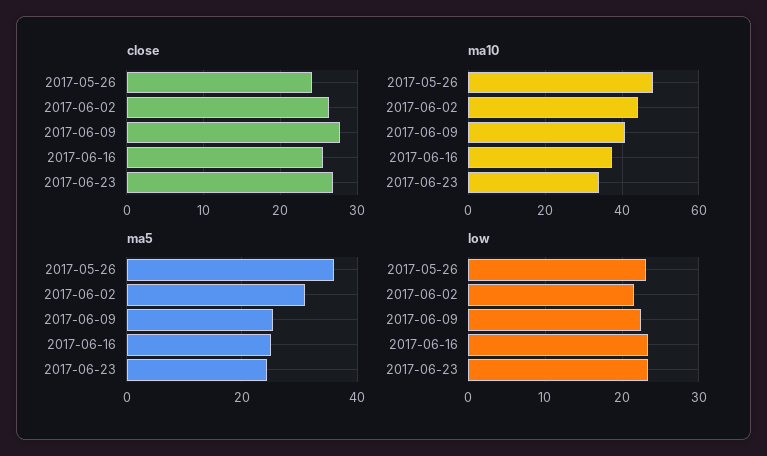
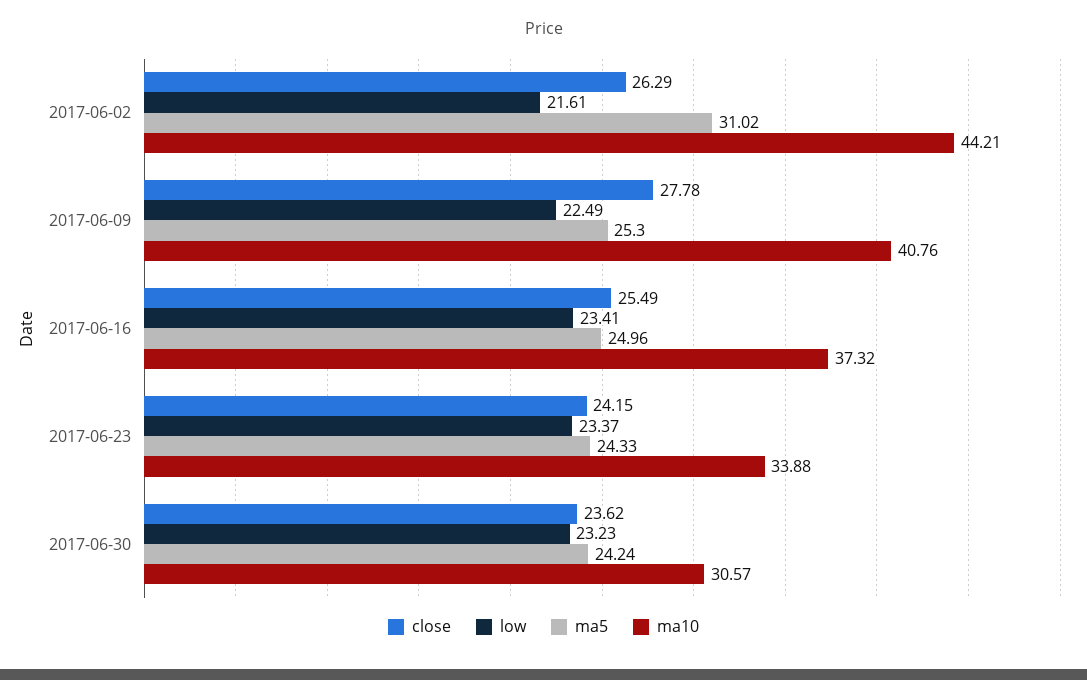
close, 2017-05-26: 24 -> none
close, 2017-06-23: 27 -> 24.15
ma10, 2017-05-26: 48 -> none
ma5, 2017-05-26: 36 -> none
low, 2017-05-26: 23 -> none
close, 2017-06-30: none -> 23.62
low, 2017-06-30: none -> 23.23
ma5, 2017-06-30: none -> 24.24
ma10, 2017-06-30: none -> 30.57

